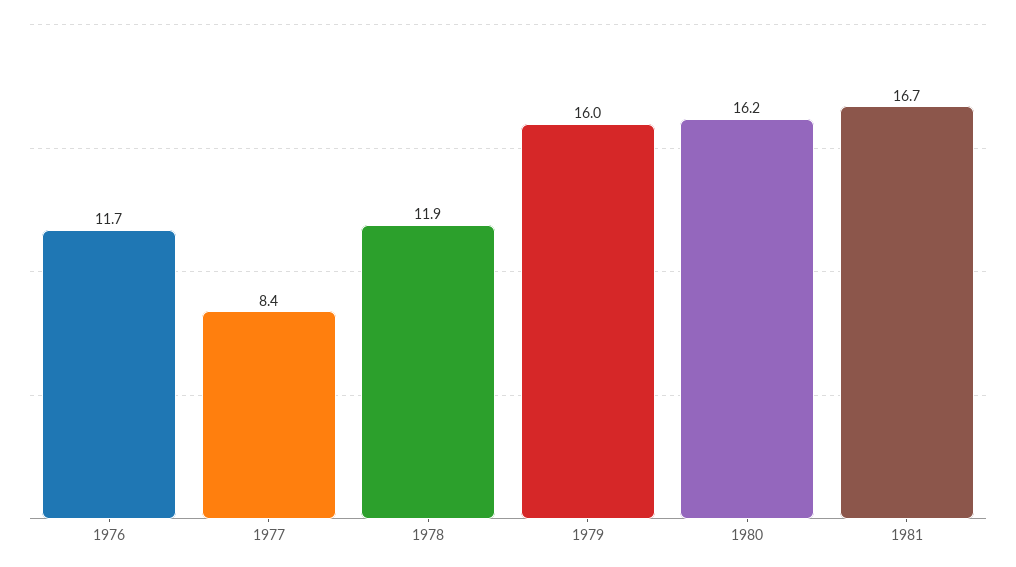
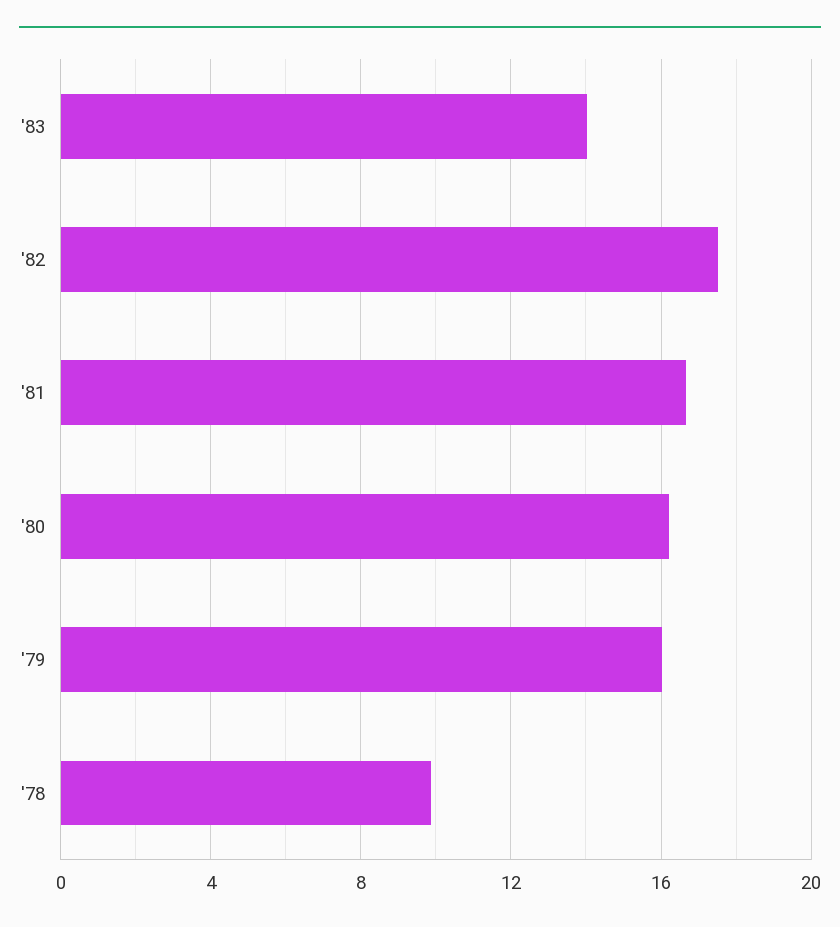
1976: 11.7 -> none
1977: 8.4 -> none
1978: 11.9 -> 10
'83: none -> 14
'82: none -> 17.5

